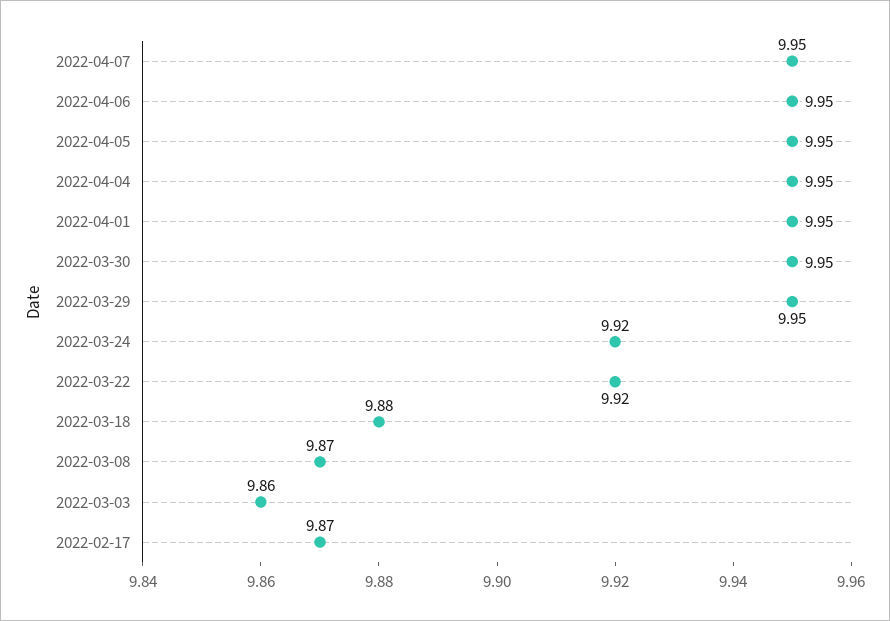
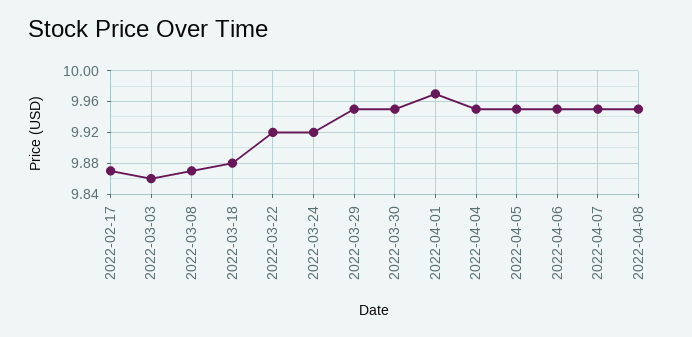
2022-04-01: 9.95 -> 9.97
2022-04-08: none -> 9.95

